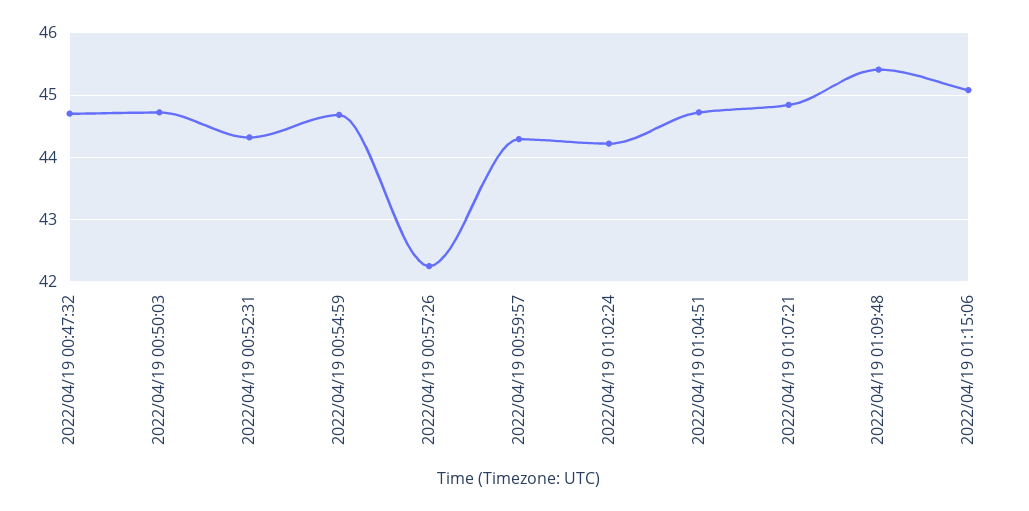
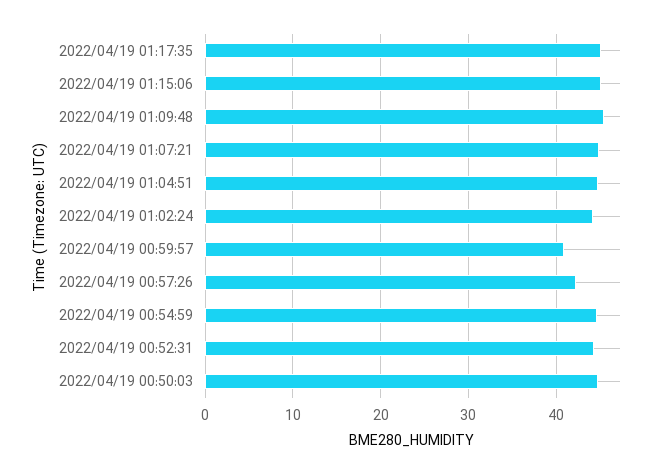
2022/04/19 00:47:32: 44.7 -> none
2022/04/19 00:59:57: 44.3 -> 41
2022/04/19 01:17:35: none -> 45

